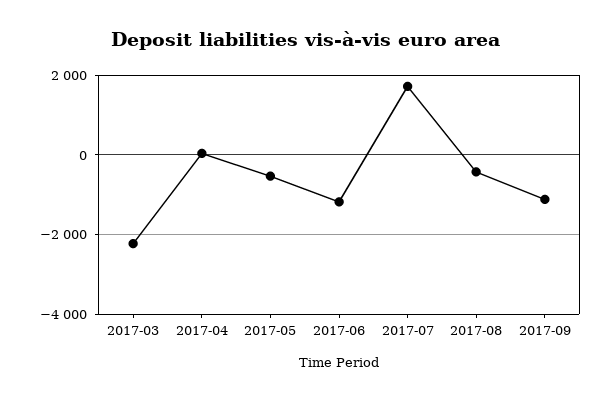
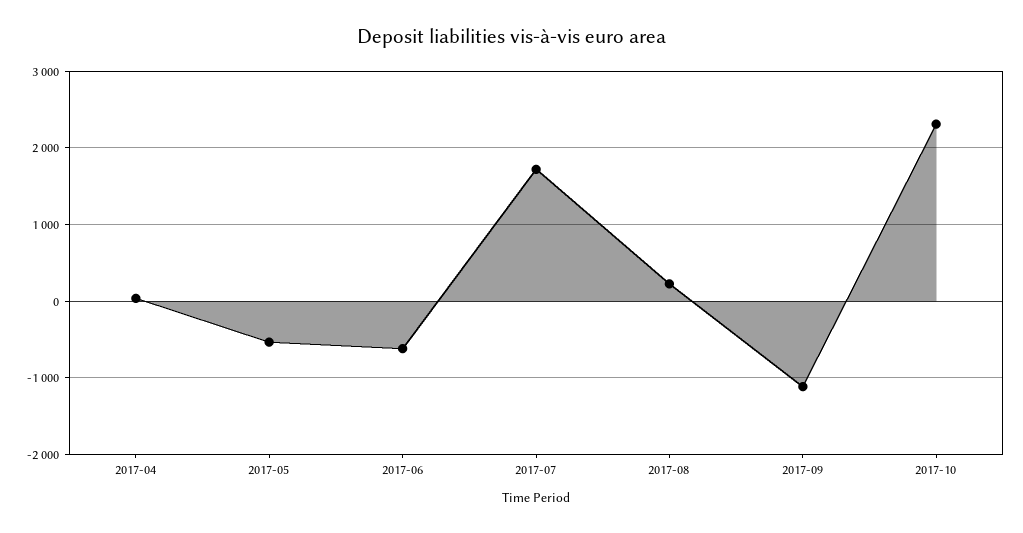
2017-03: -2200 -> none
2017-06: -1200 -> -600
2017-08: -400 -> 200
2017-10: none -> 2300

